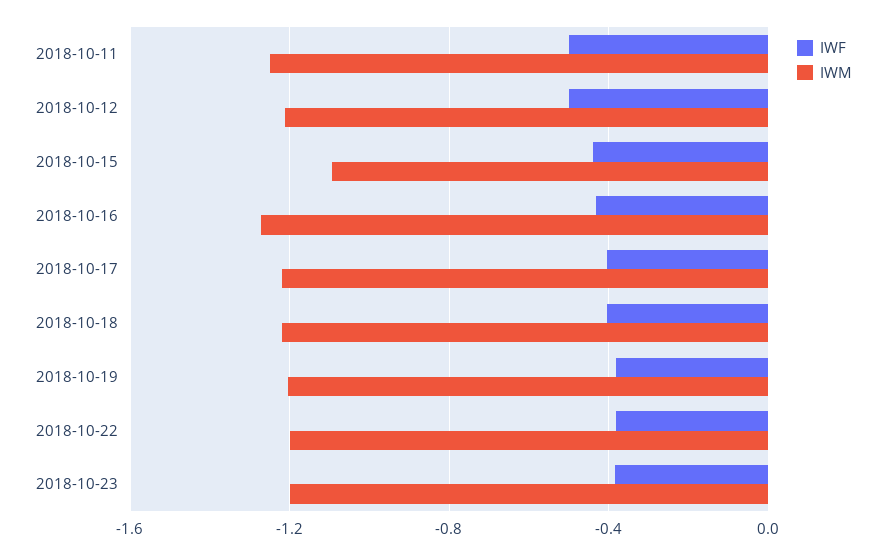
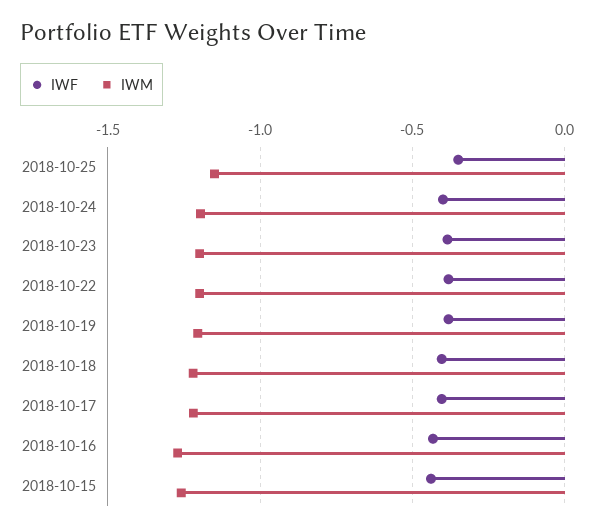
IWF, 2018-10-11: -0.5 -> none
IWM, 2018-10-11: -1.25 -> none
IWF, 2018-10-12: -0.5 -> none
IWM, 2018-10-12: -1.2 -> none
IWM, 2018-10-15: -1.1 -> -1.25
IWF, 2018-10-25: none -> -0.35
IWM, 2018-10-25: none -> -1.15
IWF, 2018-10-24: none -> -0.4
IWM, 2018-10-24: none -> -1.2

